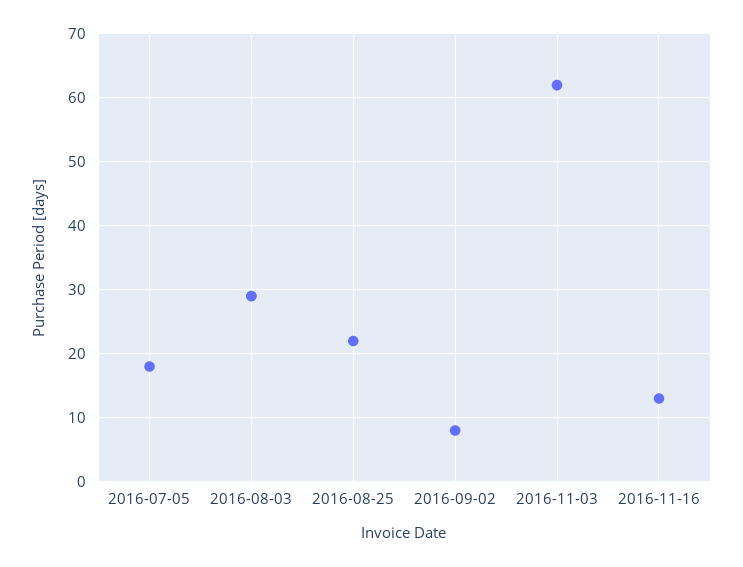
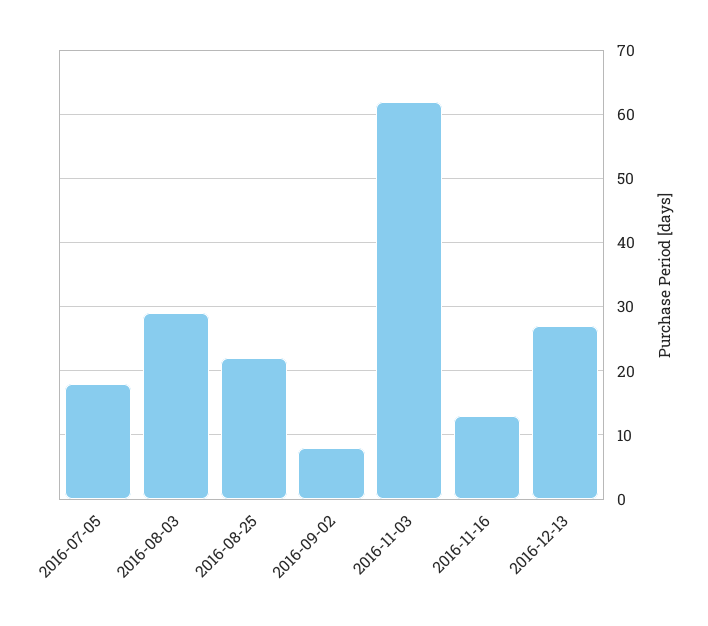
2016-12-13: none -> 27

